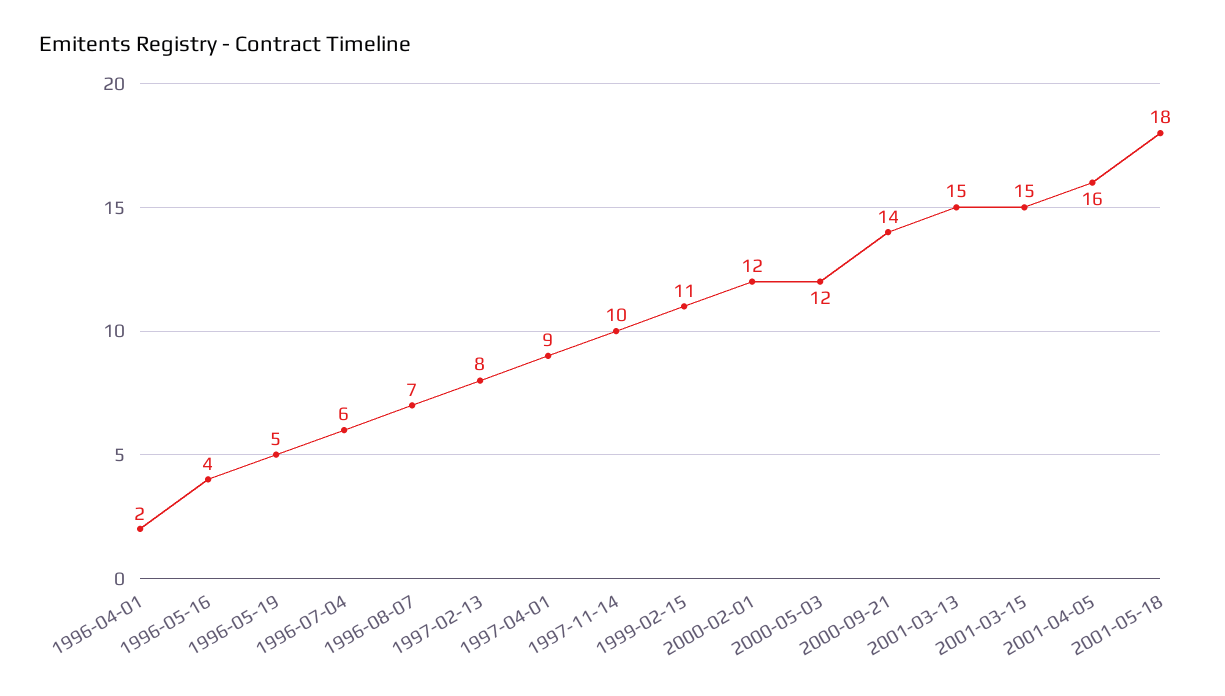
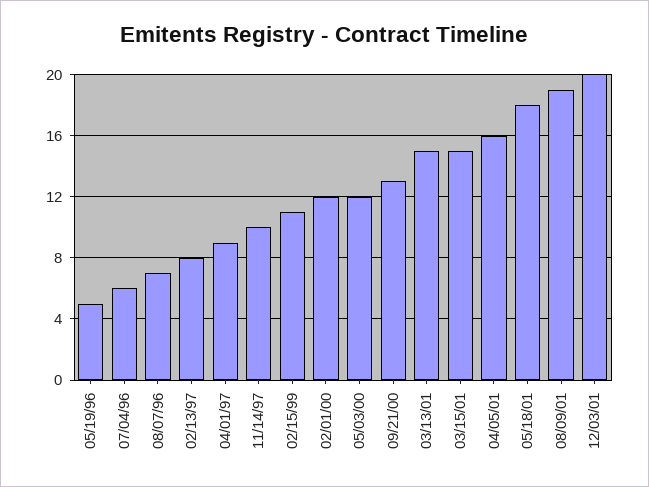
1996-04-01: 2 -> none
1996-05-16: 4 -> none
2000-09-21: 14 -> 13
08/09/01: none -> 19
12/03/01: none -> 20

